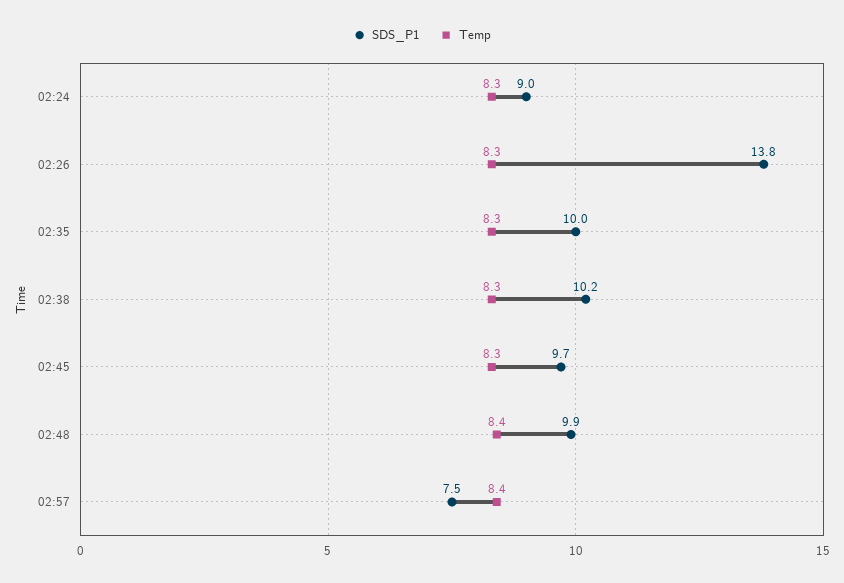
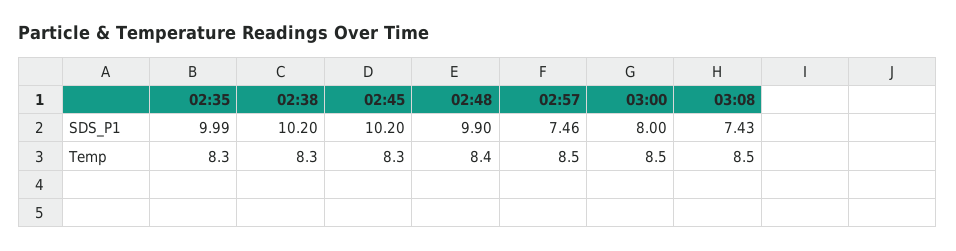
SDS_P1, 02:24: 9 -> none
Temp, 02:24: 8.3 -> none
SDS_P1, 02:26: 13.8 -> none
Temp, 02:26: 8.3 -> none
SDS_P1, 02:45: 9.7 -> 10.2
Temp, 02:57: 8.4 -> 8.5
SDS_P1, 03:00: none -> 8
SDS_P1, 03:08: none -> 7.43
Temp, 03:00: none -> 8.5
Temp, 03:08: none -> 8.5

